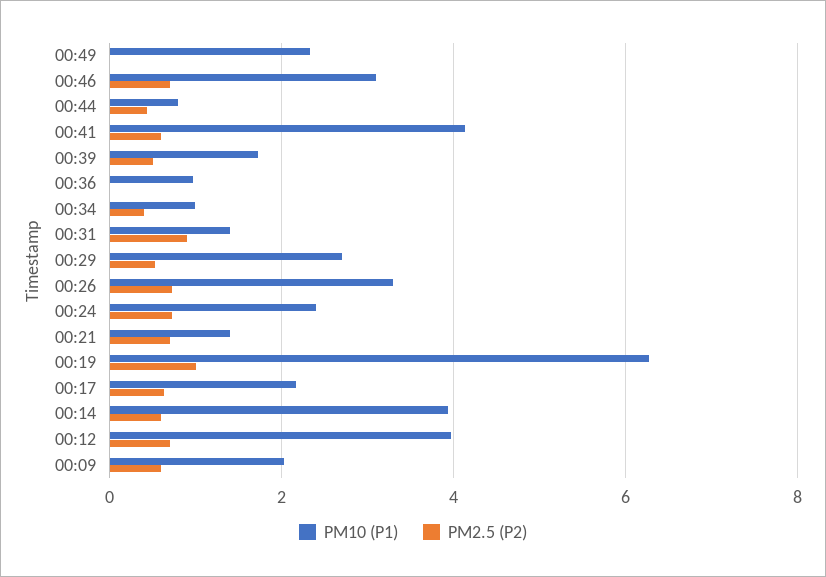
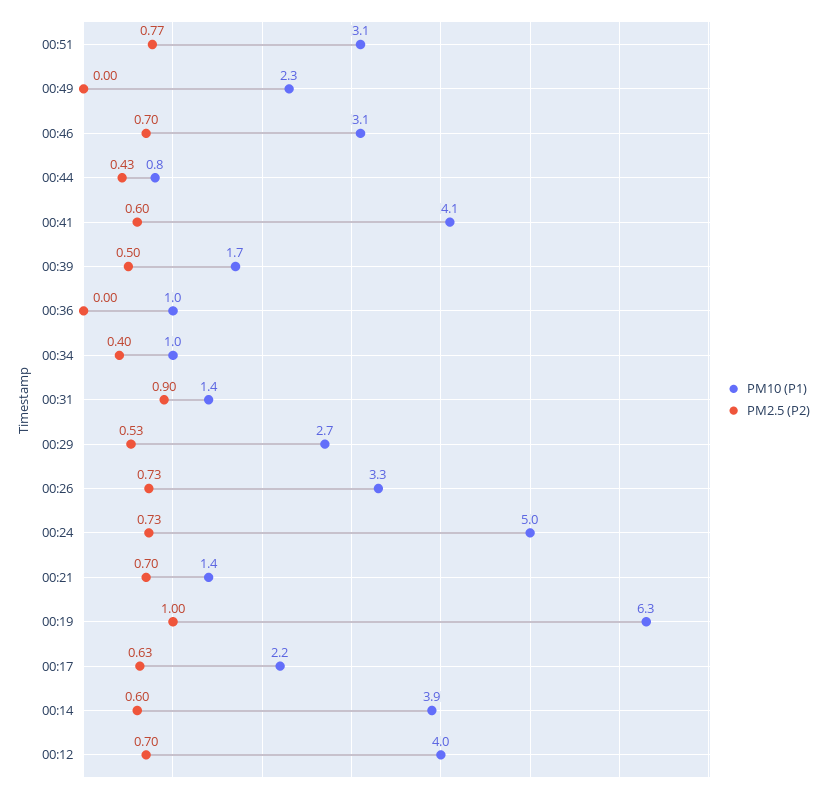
PM10 (P1), 00:24: 2.4 -> 5
PM10 (P1), 00:09: 2 -> none
PM2.5 (P2), 00:09: 0.6 -> none
PM10 (P1), 00:51: none -> 3.1
PM2.5 (P2), 00:51: none -> 0.77

